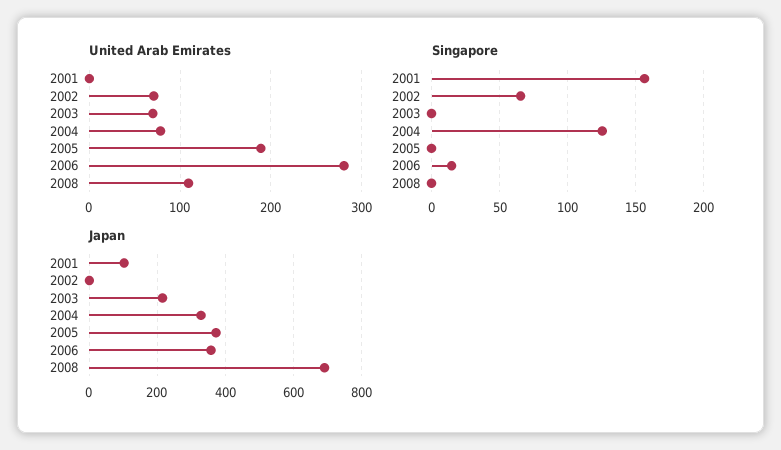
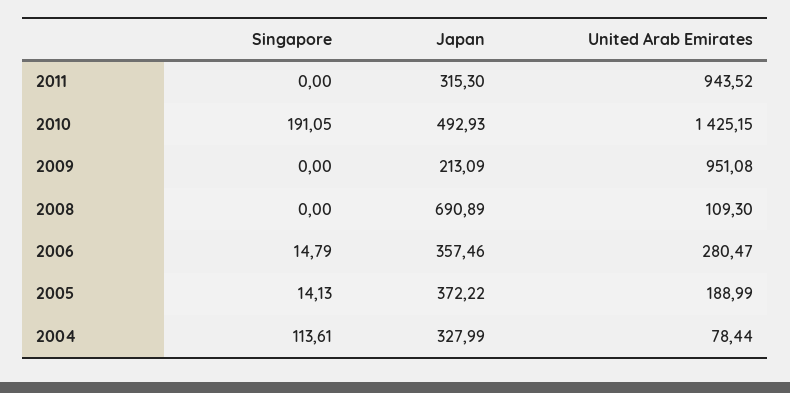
United Arab Emirates, 2001: 0 -> none
United Arab Emirates, 2002: 70 -> none
United Arab Emirates, 2003: 70 -> none
Singapore, 2001: 155 -> none
Singapore, 2002: 65 -> none
Singapore, 2003: 0 -> none
Singapore, 2004: 125 -> 113.61
Singapore, 2005: 0 -> 14.13
Japan, 2001: 100 -> none
Japan, 2002: 0 -> none
Japan, 2003: 220 -> none
Singapore, 2011: none -> 0
Japan, 2011: none -> 315.3
United Arab Emirates, 2011: none -> 943.52
Singapore, 2010: none -> 191.05
Japan, 2010: none -> 492.93
United Arab Emirates, 2010: none -> 1425.15
Singapore, 2009: none -> 0
Japan, 2009: none -> 213.09
United Arab Emirates, 2009: none -> 951.08

